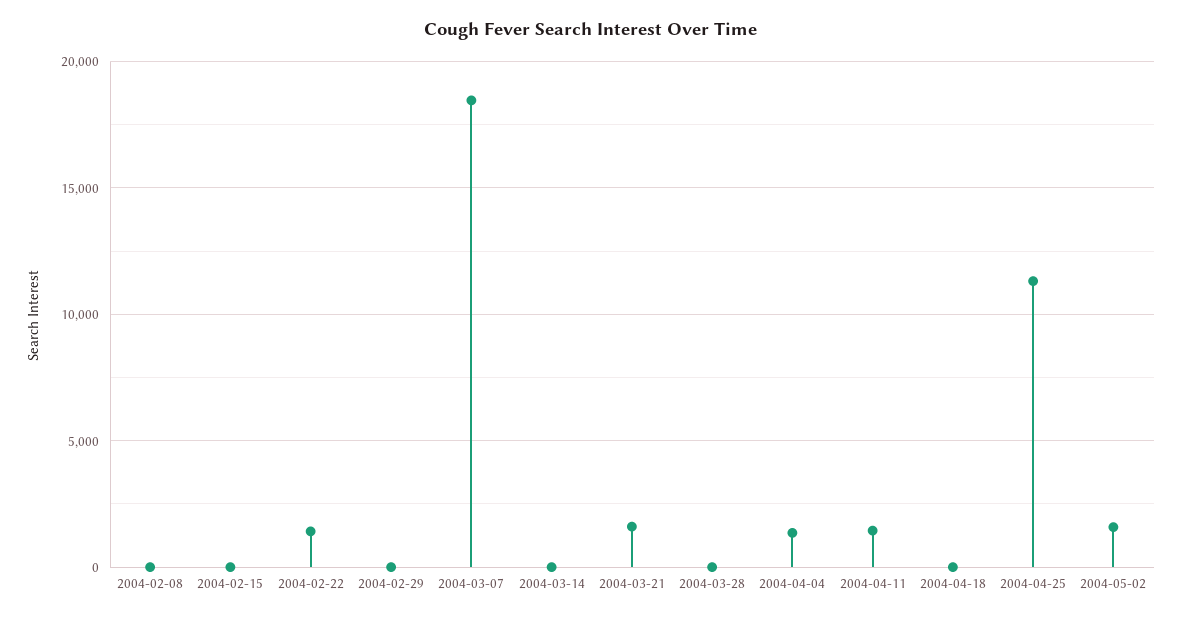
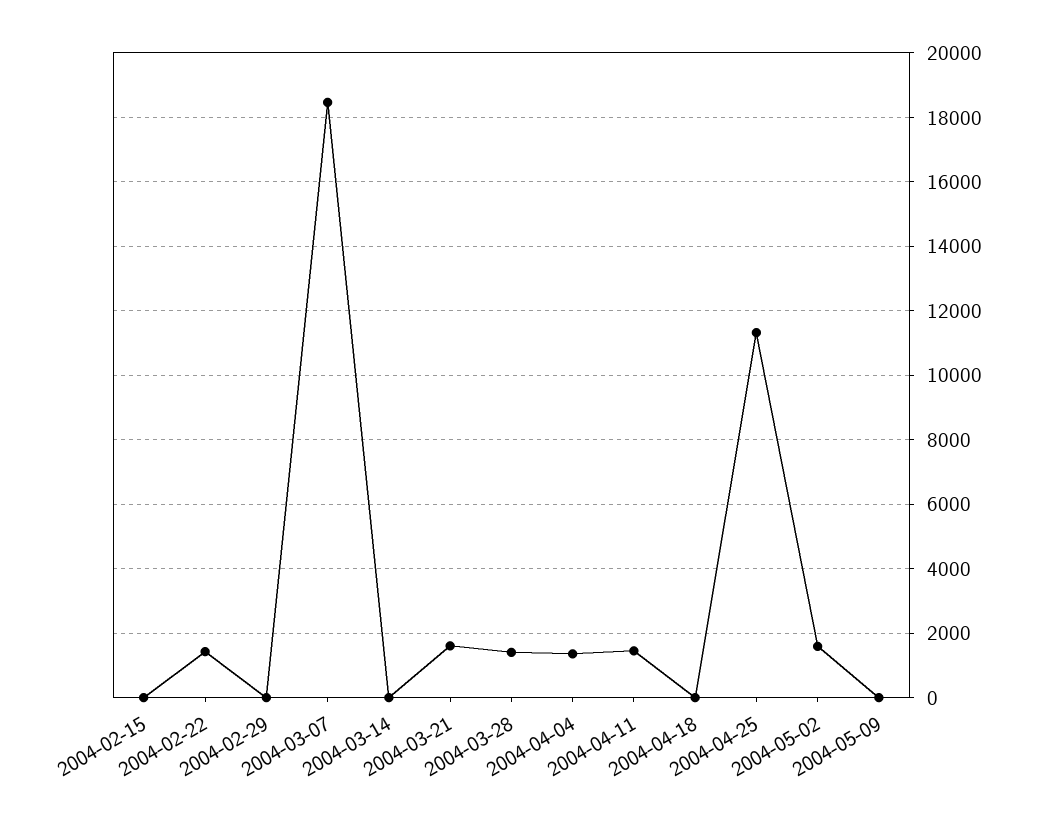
2004-02-08: 0 -> none
2004-03-28: 0 -> 1400
2004-05-09: none -> 0

